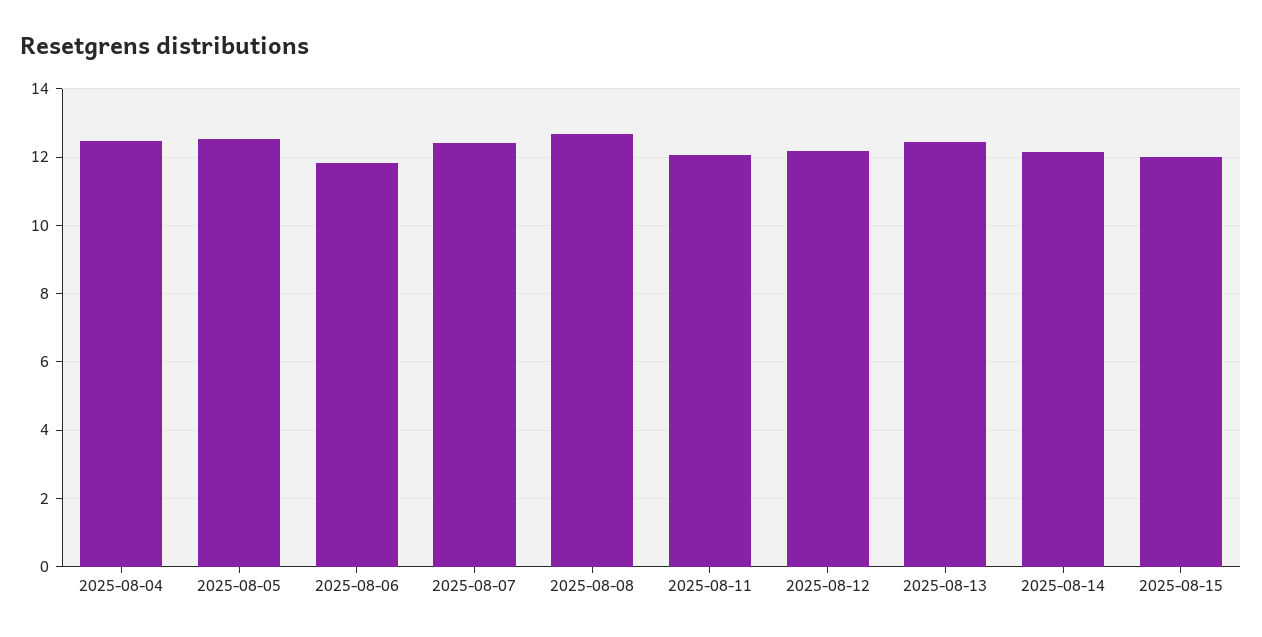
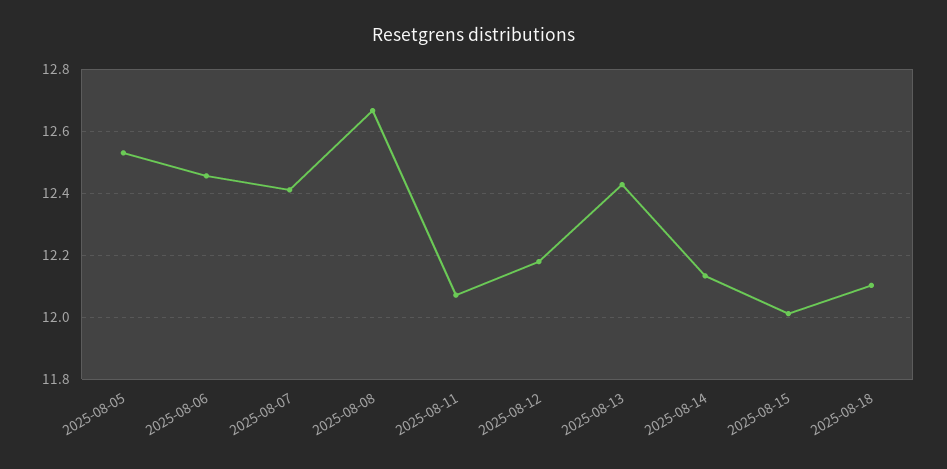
2025-08-04: 12.4 -> none
2025-08-06: 11.8 -> 12.46
2025-08-18: none -> 12.1

